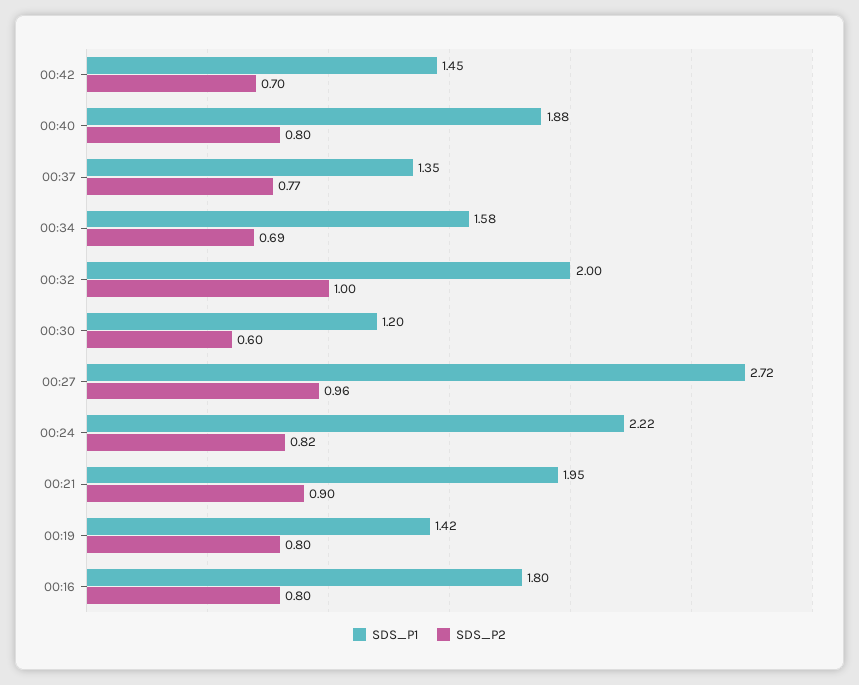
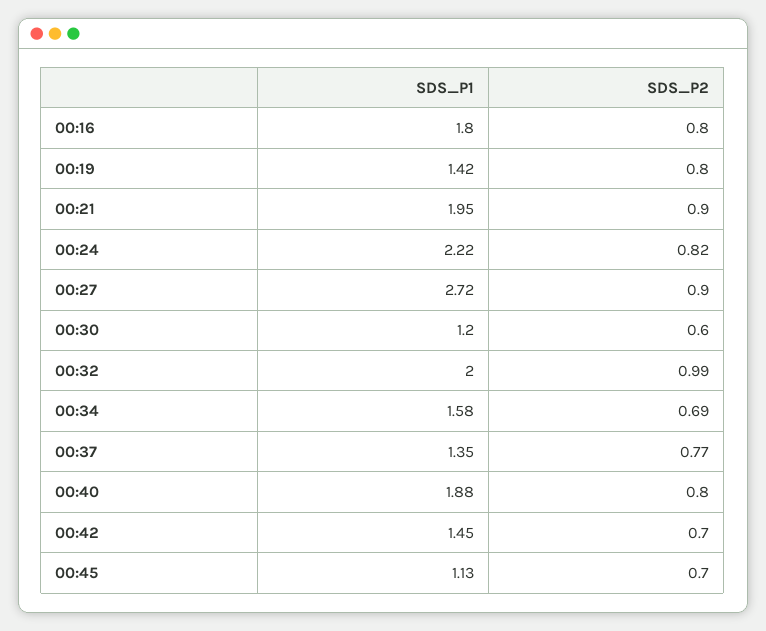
SDS_P2, 00:32: 1 -> 0.99
SDS_P2, 00:27: 0.96 -> 0.9
SDS_P1, 00:45: none -> 1.13
SDS_P2, 00:45: none -> 0.7

